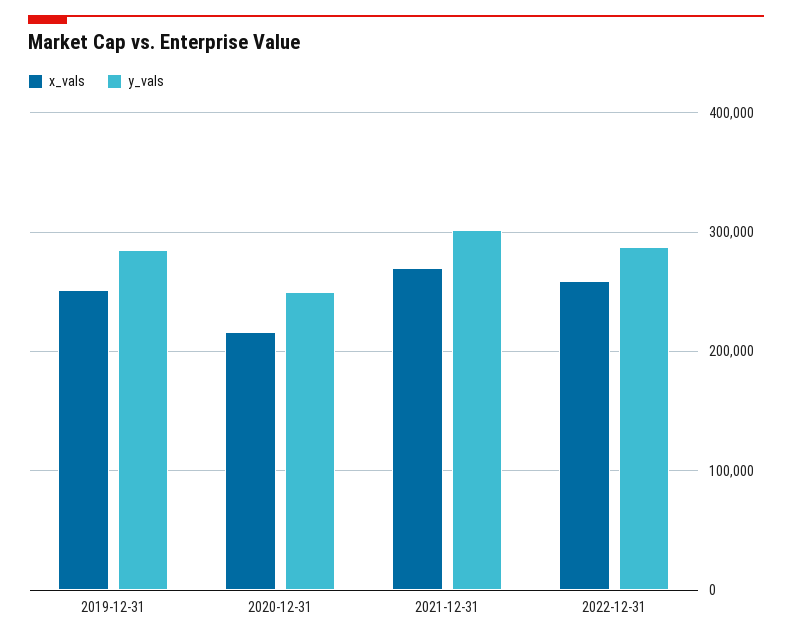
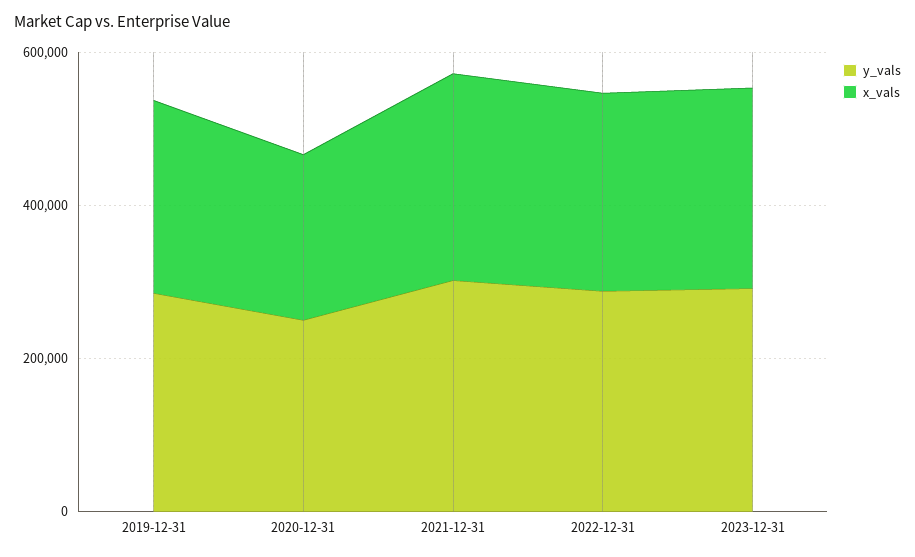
y_vals, 2023-12-31: none -> 300000
x_vals, 2023-12-31: none -> 250000

